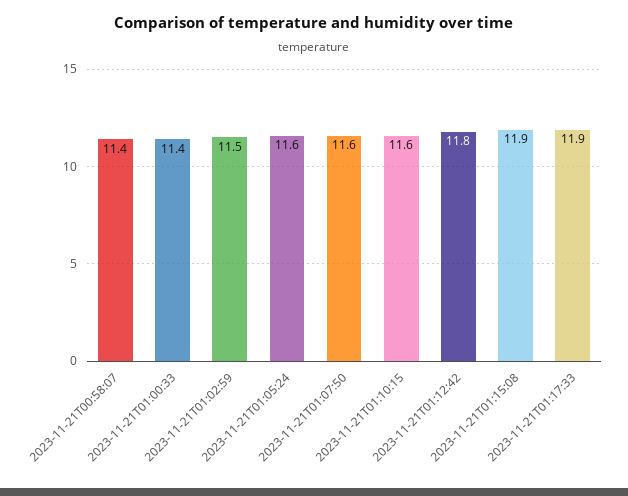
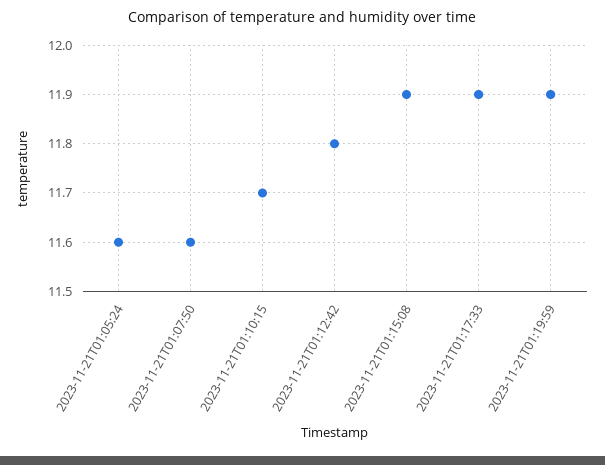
2023-11-21T00:58:07: 11.4 -> none
2023-11-21T01:00:33: 11.4 -> none
2023-11-21T01:02:59: 11.5 -> none
2023-11-21T01:10:15: 11.6 -> 11.7
2023-11-21T01:19:59: none -> 11.9

